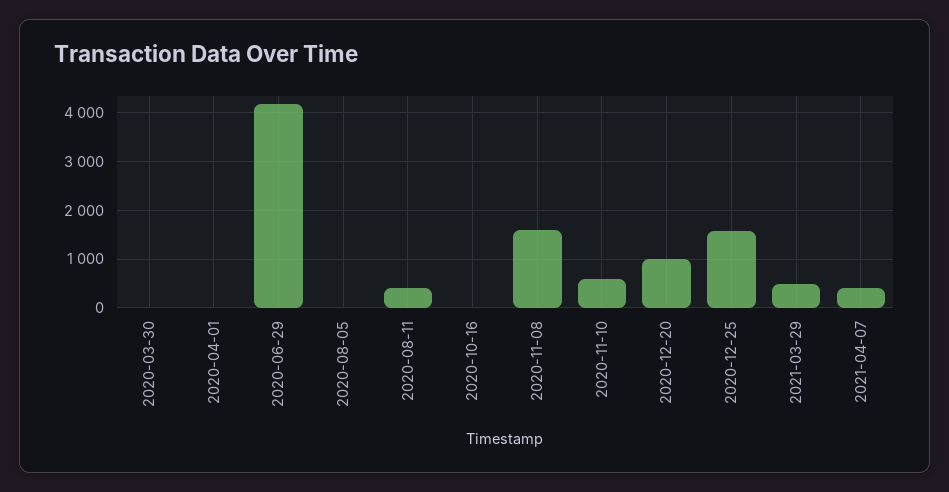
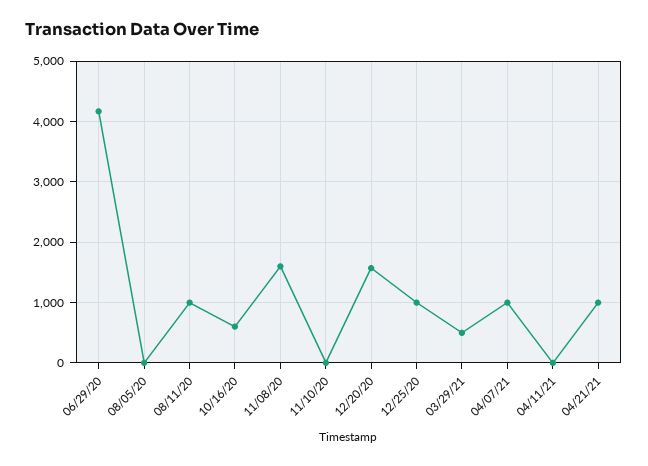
2020-03-30: 0 -> none
2020-04-01: 0 -> none
2020-08-11: 400 -> 1000
2020-10-16: 0 -> 600
2020-11-10: 600 -> 0
2020-12-20: 1000 -> 1600
2020-12-25: 1600 -> 1000
2021-04-07: 400 -> 1000
04/11/21: none -> 0
04/21/21: none -> 1000

